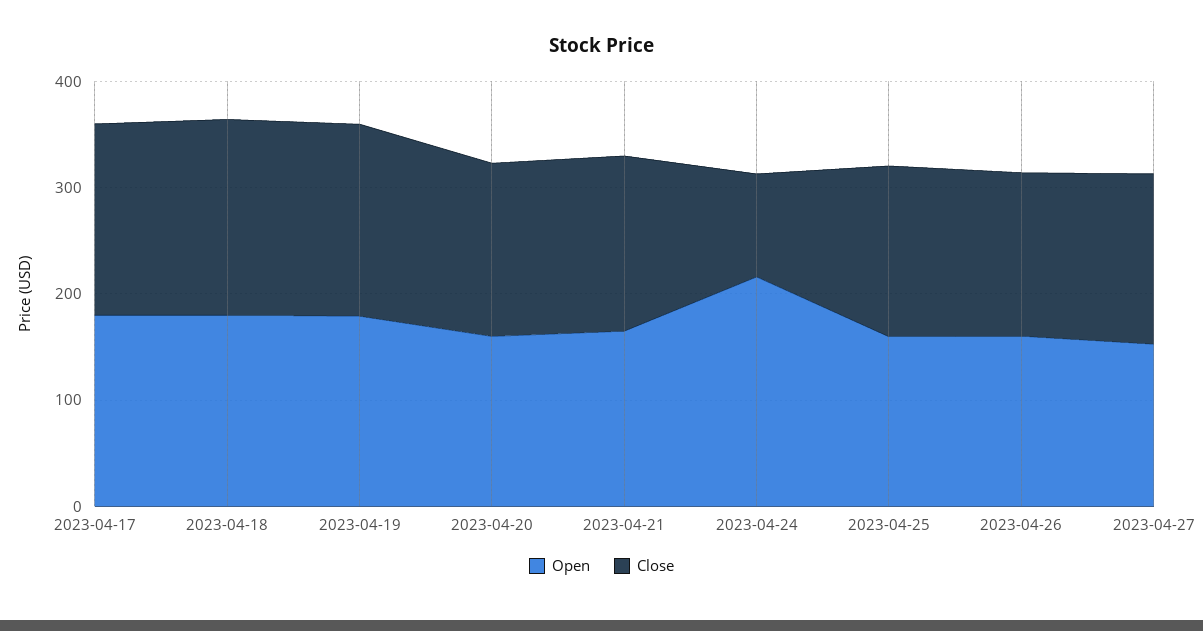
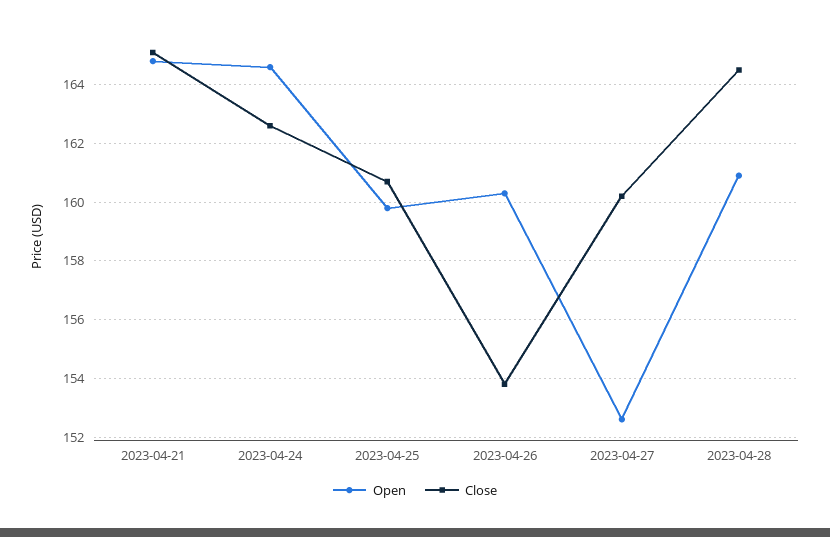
Open, 2023-04-17: 180 -> none
Close, 2023-04-17: 180 -> none
Open, 2023-04-18: 180 -> none
Close, 2023-04-18: 180 -> none
Open, 2023-04-19: 180 -> none
Close, 2023-04-19: 180 -> none
Open, 2023-04-20: 160 -> none
Close, 2023-04-20: 160 -> none
Open, 2023-04-24: 220 -> 164.5
Close, 2023-04-24: 100 -> 162.5
Open, 2023-04-28: none -> 161
Close, 2023-04-28: none -> 164.5

